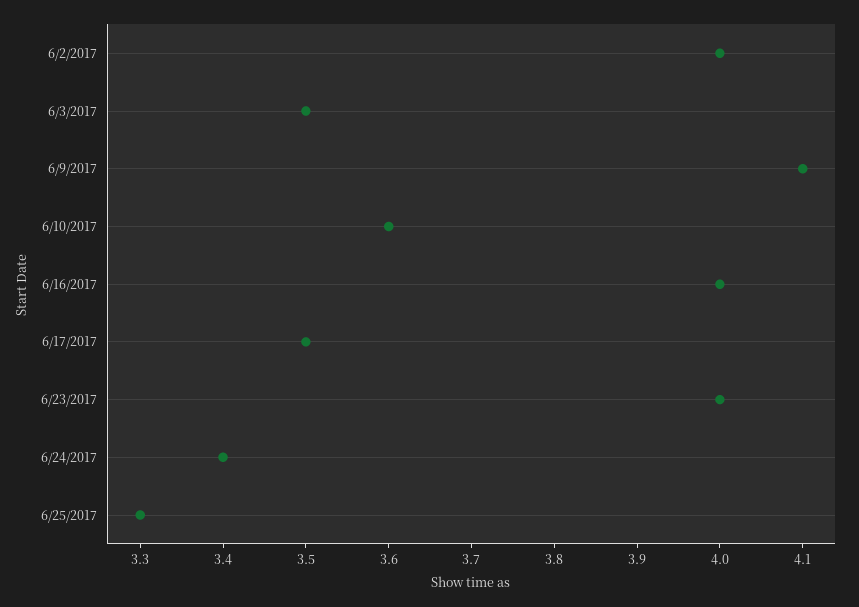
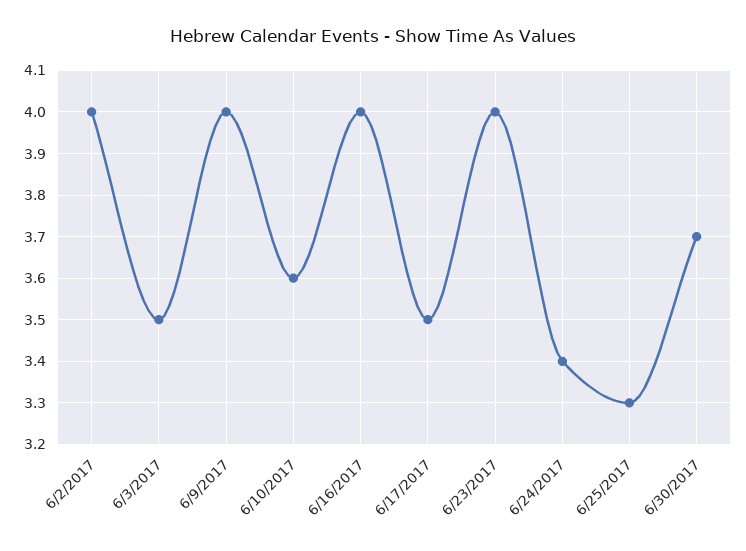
6/9/2017: 4.1 -> 4
6/30/2017: none -> 3.7

